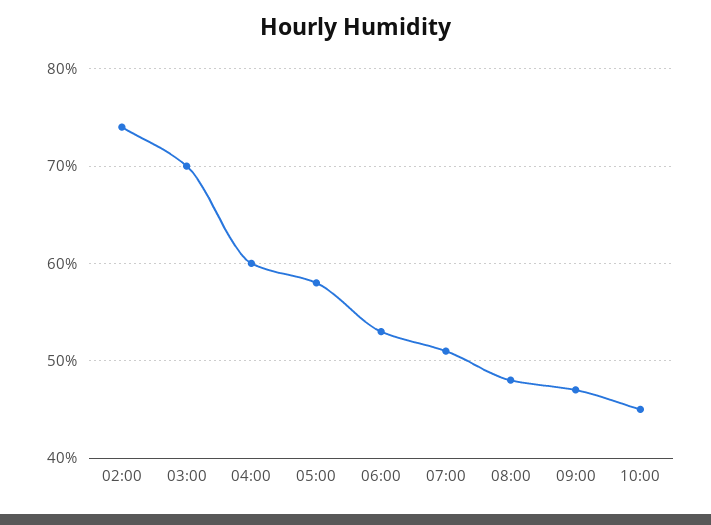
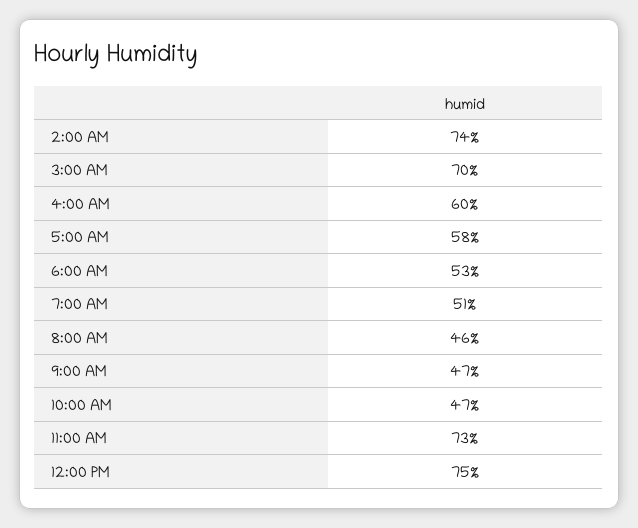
08:00: 48 -> 46
10:00: 45 -> 47
11:00 AM: none -> 73
12:00 PM: none -> 75

